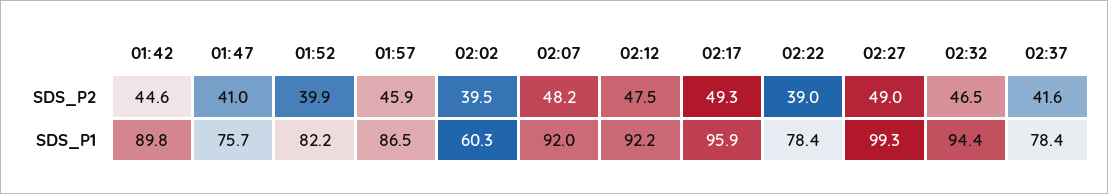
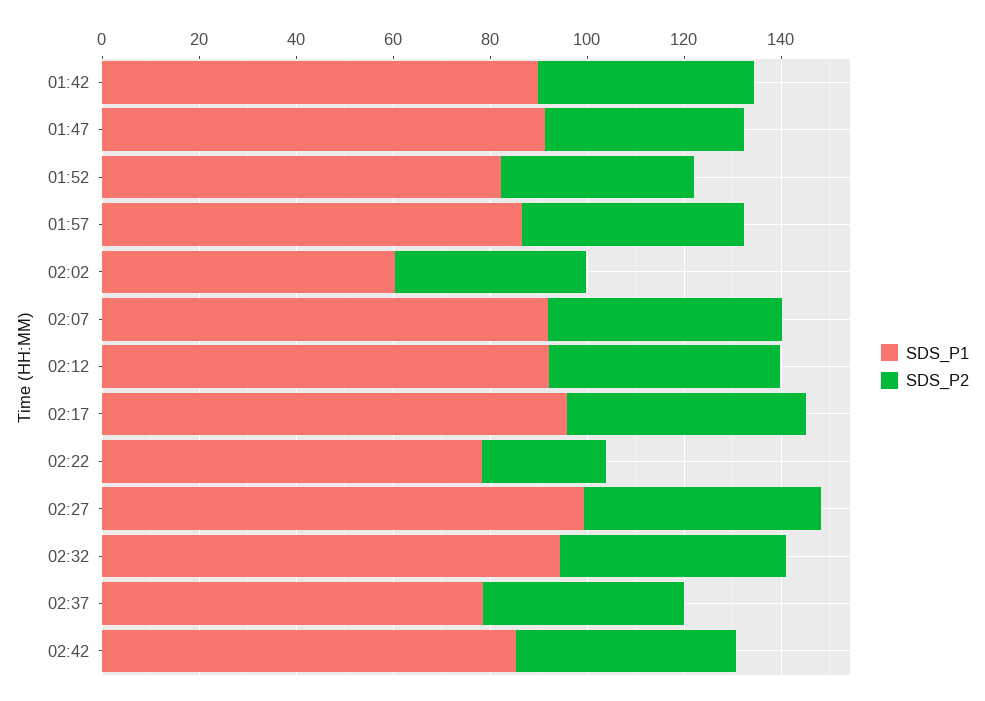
SDS_P2, 02:22: 39 -> 25
SDS_P1, 01:47: 75.7 -> 90
SDS_P1, 02:42: none -> 85
SDS_P2, 02:42: none -> 45

